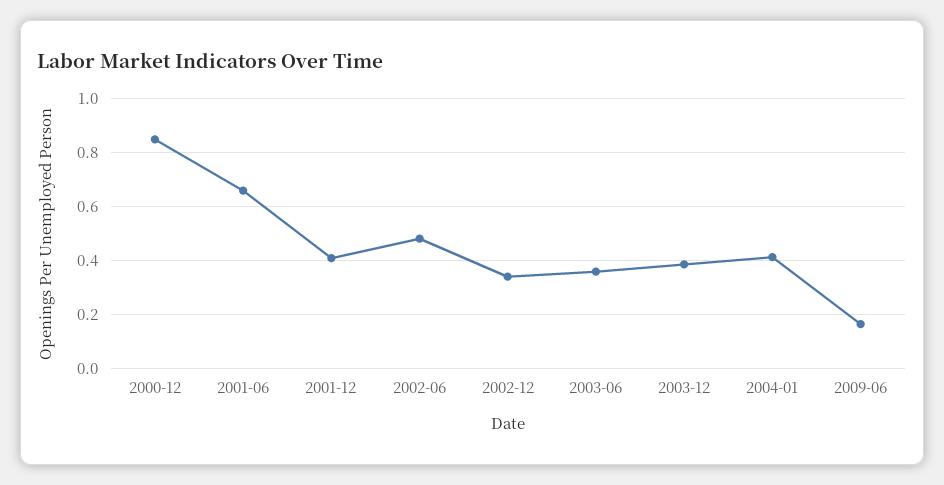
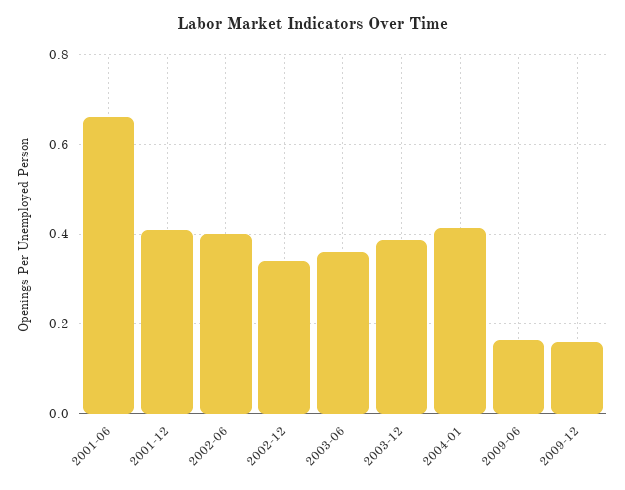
2000-12: 0.85 -> none
2002-06: 0.475 -> 0.4
2009-12: none -> 0.16

